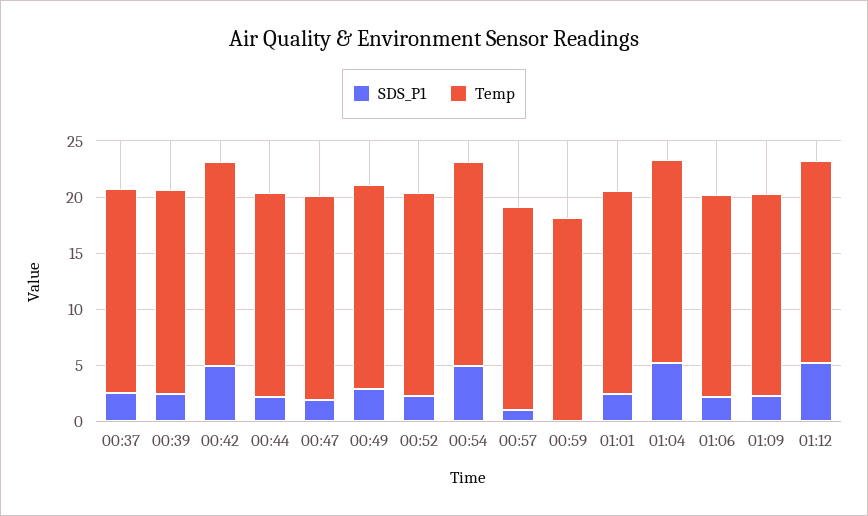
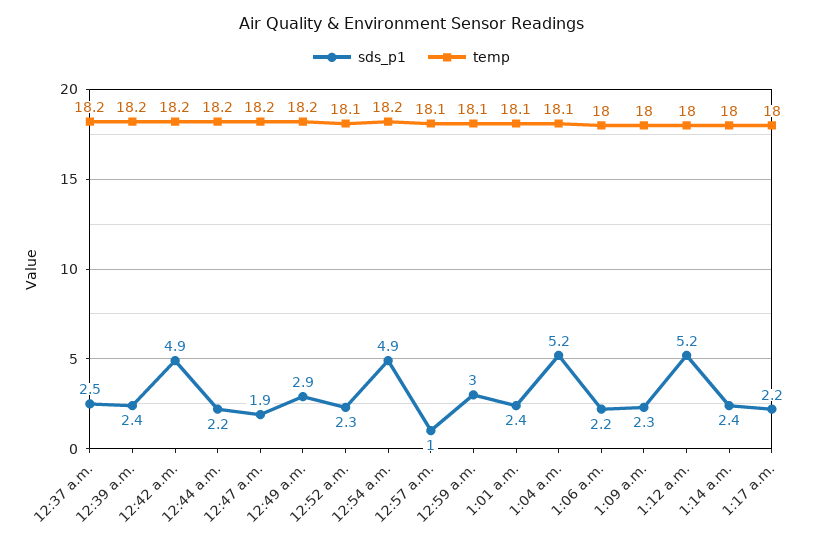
SDS_P1, 00:59: 0 -> 3
SDS_P1, 1:14 a.m.: none -> 2.4
Temp, 1:14 a.m.: none -> 18
SDS_P1, 1:17 a.m.: none -> 2.2
Temp, 1:17 a.m.: none -> 18

